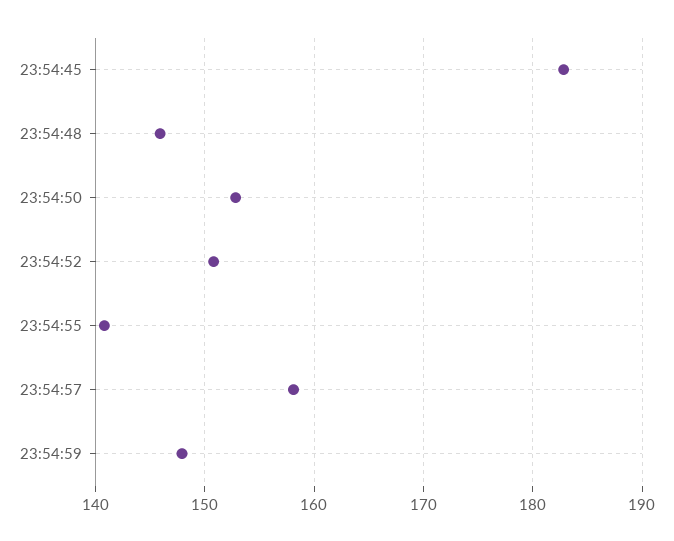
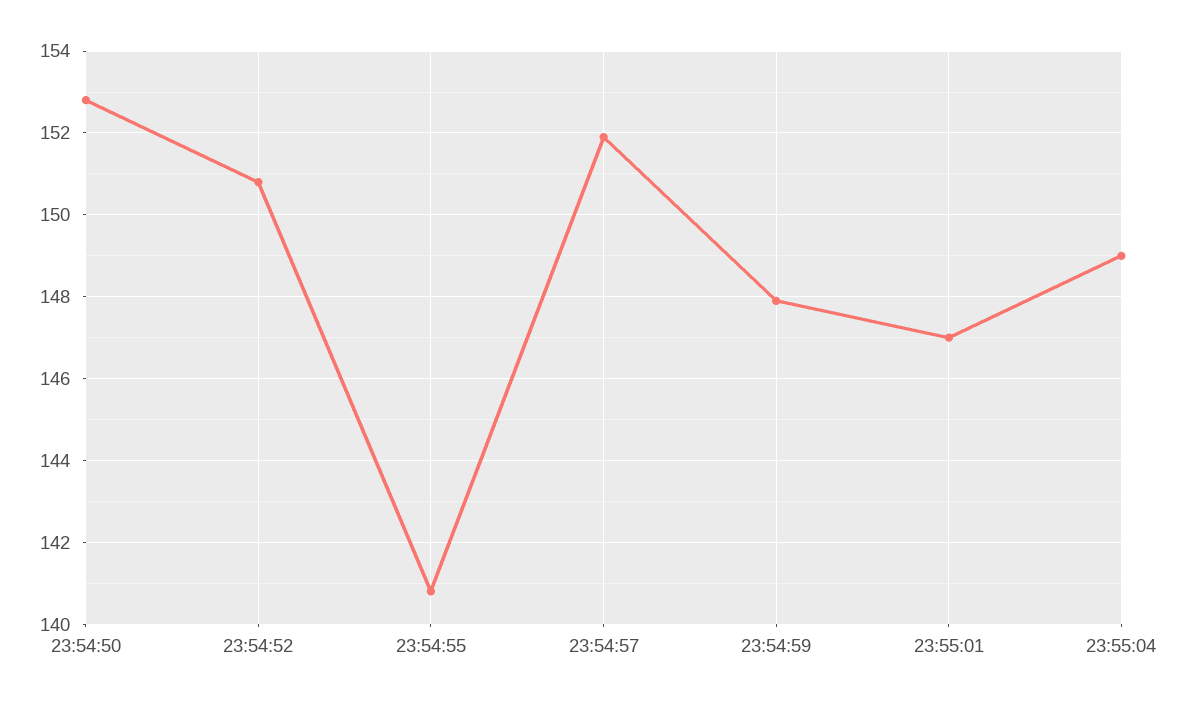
23:54:45: 183 -> none
23:54:48: 146 -> none
23:54:57: 158 -> 152
23:55:01: none -> 147
23:55:04: none -> 149

